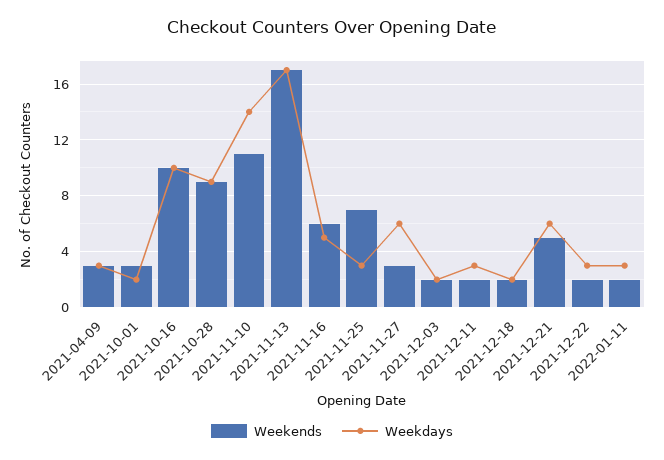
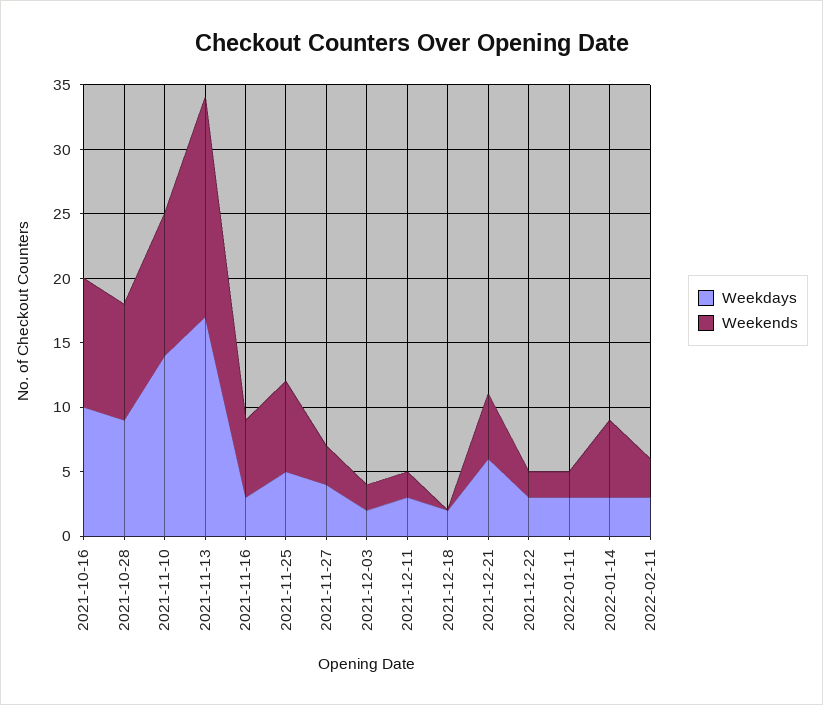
Weekends, 2021-04-09: 3 -> none
Weekdays, 2021-04-09: 3 -> none
Weekends, 2021-10-01: 3 -> none
Weekdays, 2021-10-01: 2 -> none
Weekdays, 2021-11-16: 5 -> 3
Weekdays, 2021-11-25: 3 -> 5
Weekdays, 2021-11-27: 6 -> 4
Weekends, 2021-12-18: 2 -> 0
Weekdays, 2022-01-14: none -> 3
Weekends, 2022-01-14: none -> 6
Weekdays, 2022-02-11: none -> 3
Weekends, 2022-02-11: none -> 3

